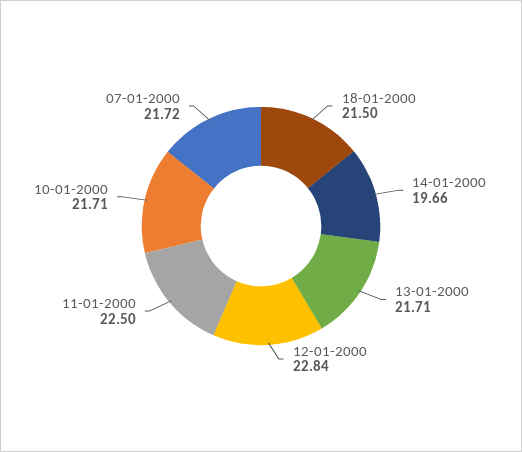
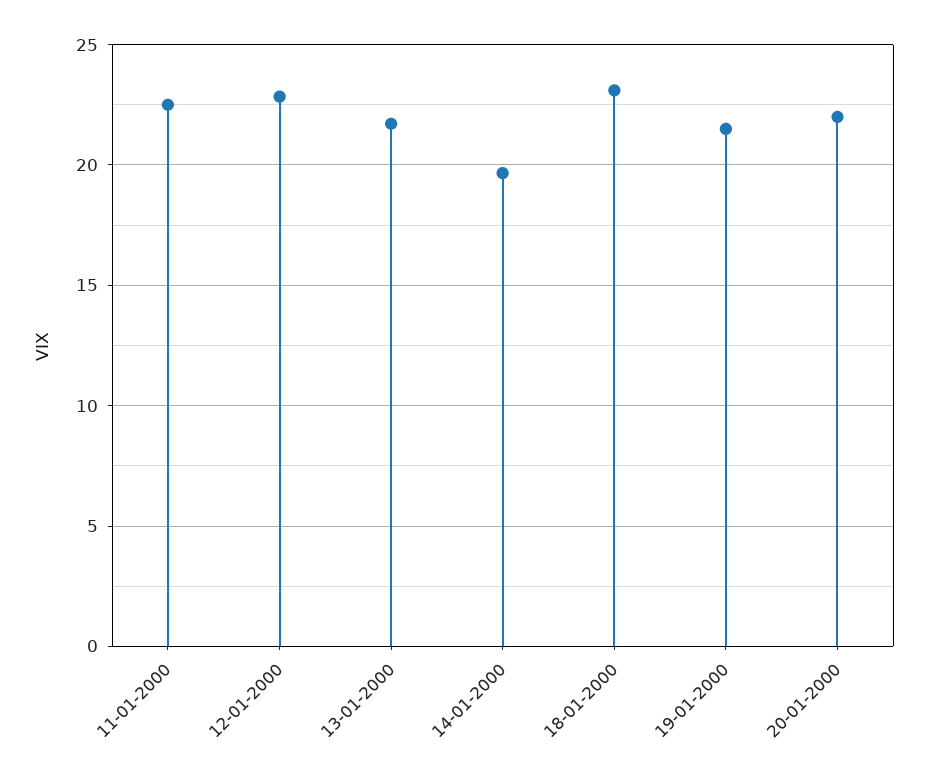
18-01-2000: 21.5 -> 23
10-01-2000: 21.71 -> none
07-01-2000: 21.72 -> none
19-01-2000: none -> 21.5
20-01-2000: none -> 22

